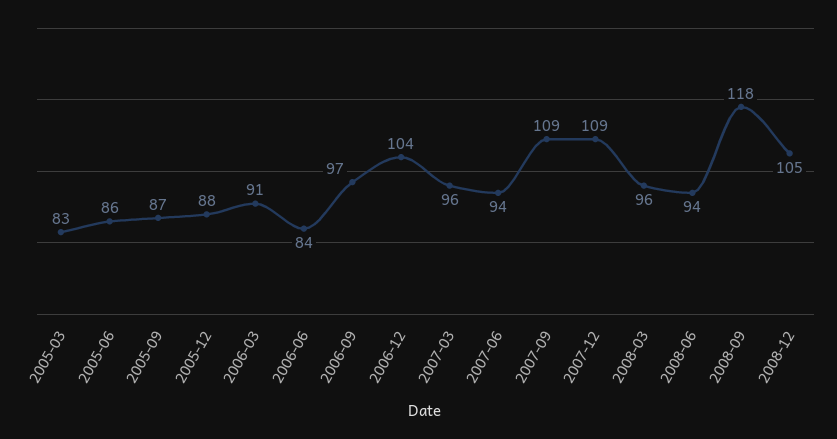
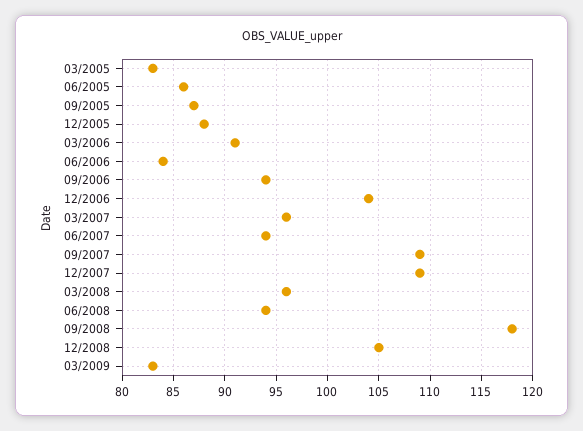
2006-09: 97 -> 94
03/2009: none -> 83

